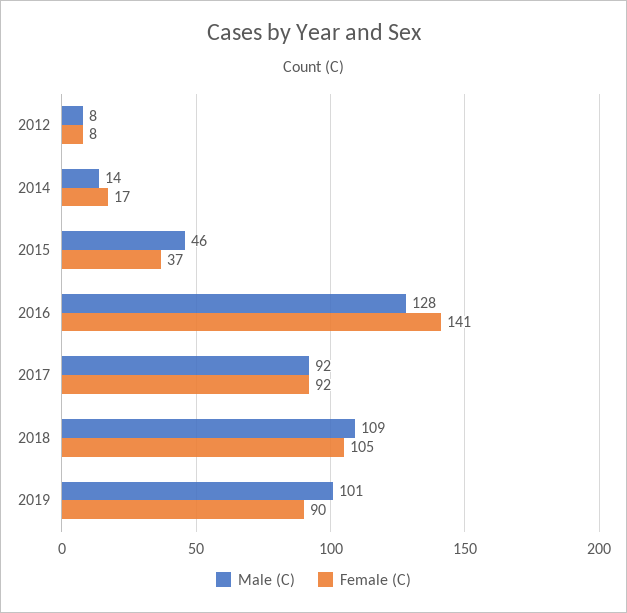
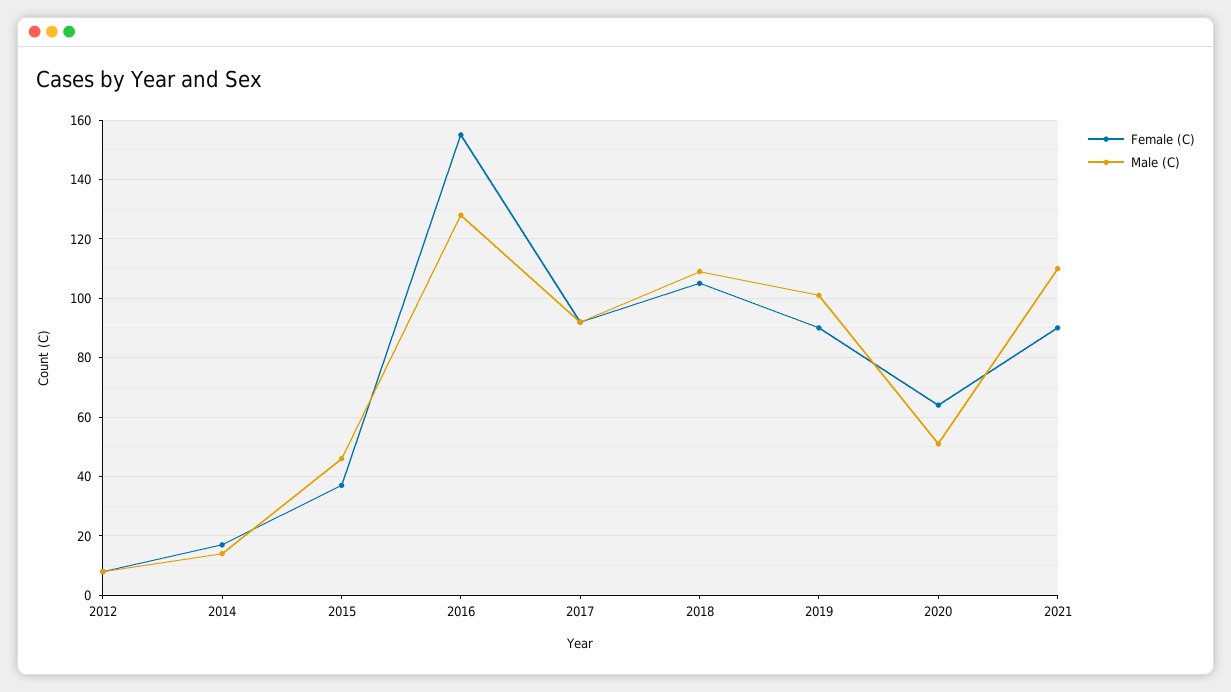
Female (C), 2016: 141 -> 155
Female (C), 2020: none -> 65
Male (C), 2020: none -> 50
Female (C), 2021: none -> 90
Male (C), 2021: none -> 110

